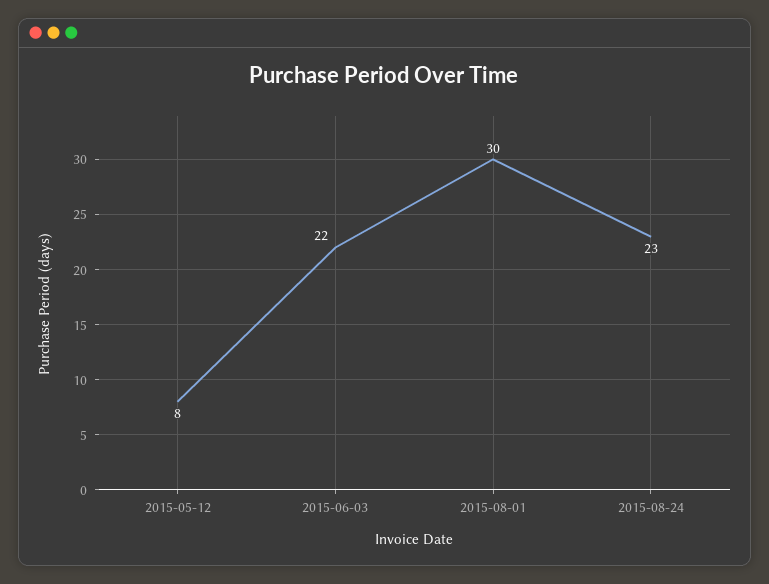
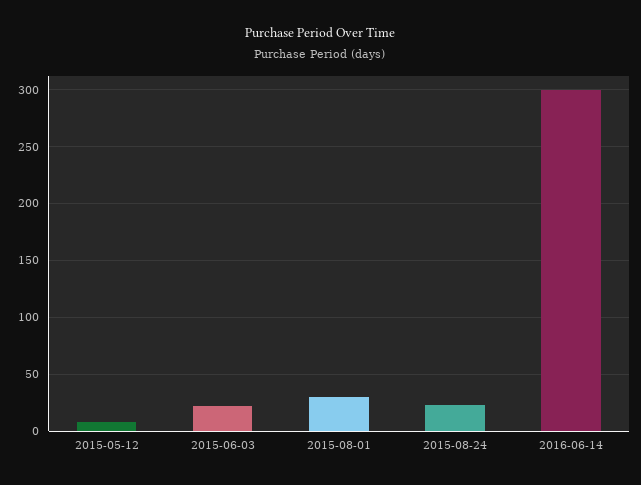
2016-06-14: none -> 300

